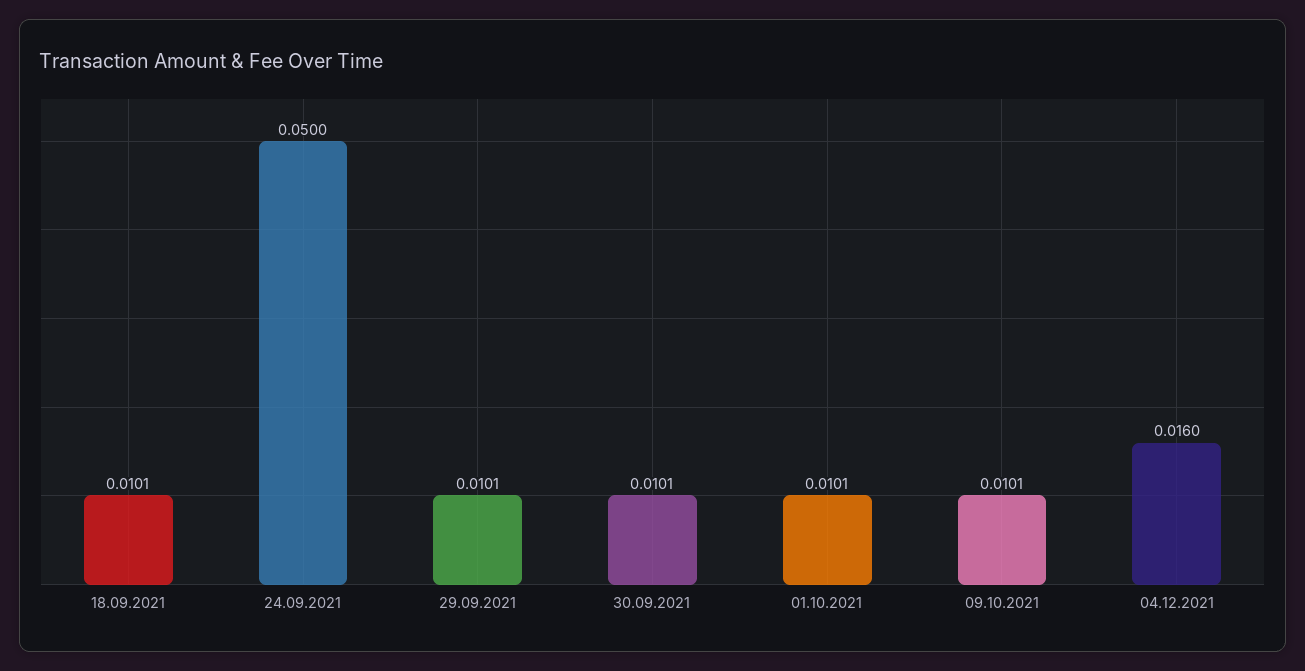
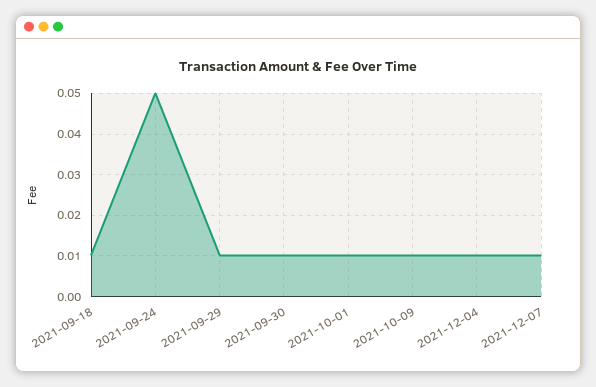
04.12.2021: 0.016 -> 0.01
2021-12-07: none -> 0.01

